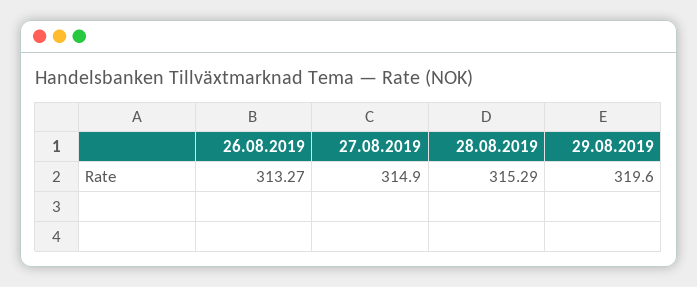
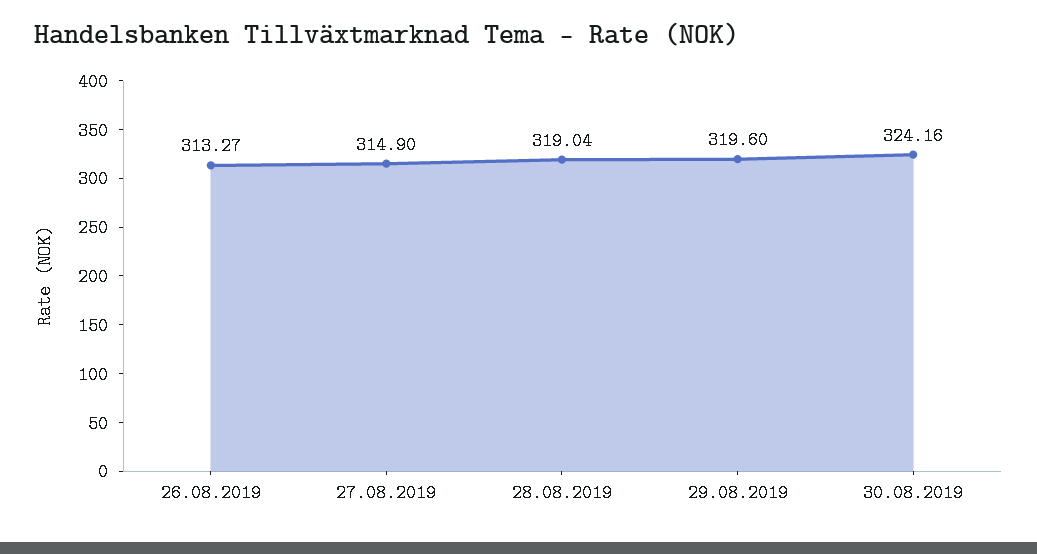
28.08.2019: 315.29 -> 319.04
30.08.2019: none -> 324.16

